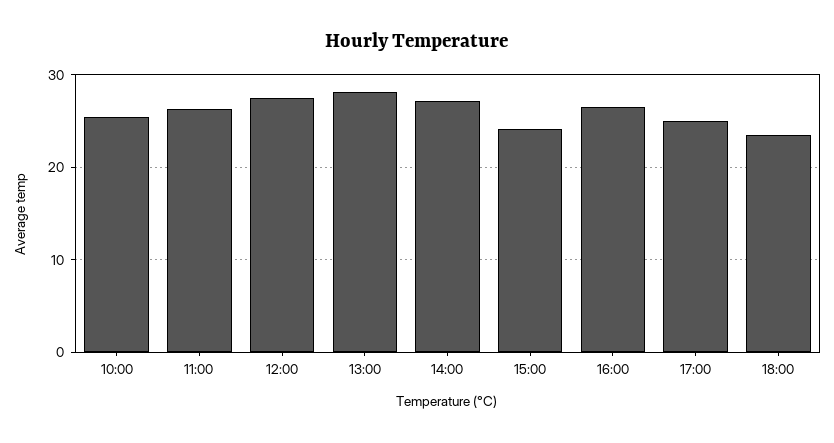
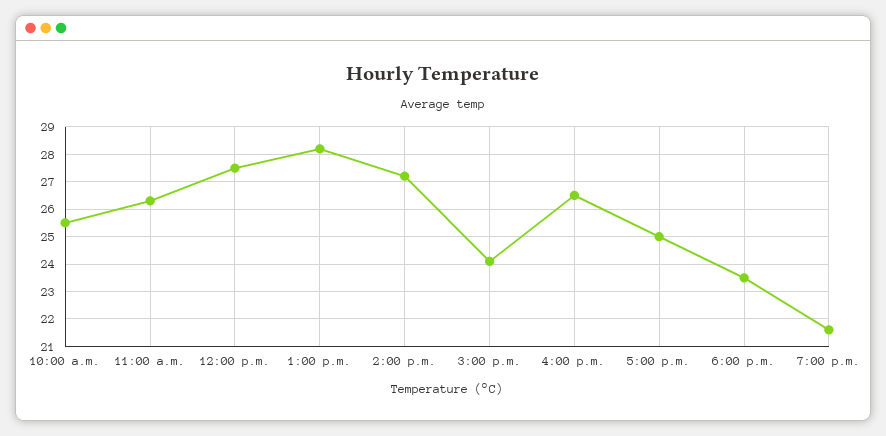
7:00 p.m.: none -> 21.5

